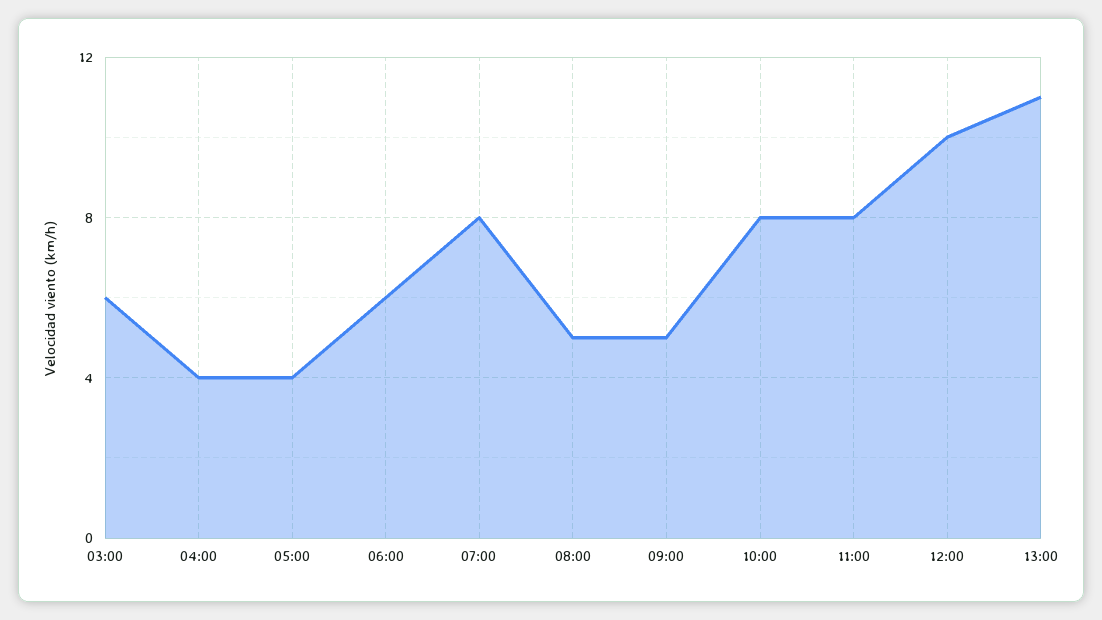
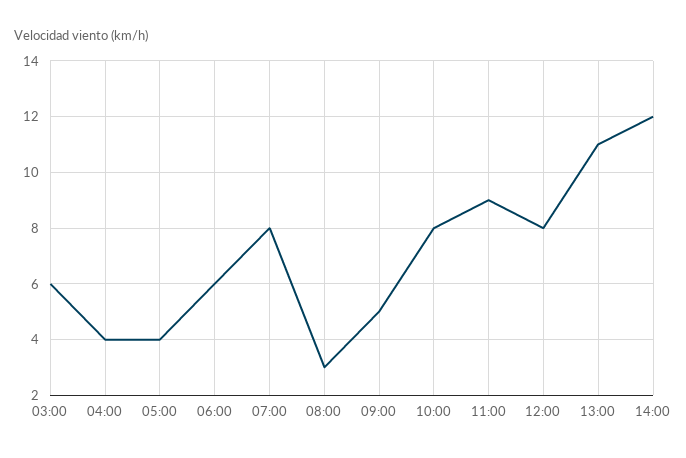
08:00: 5 -> 3
11:00: 8 -> 9
12:00: 10 -> 8
14:00: none -> 12

